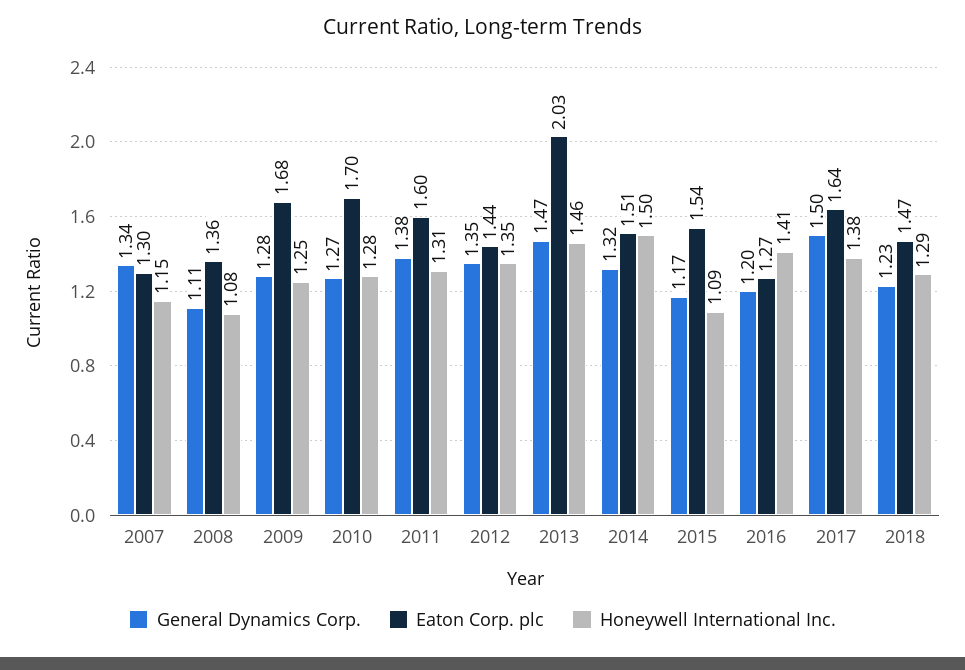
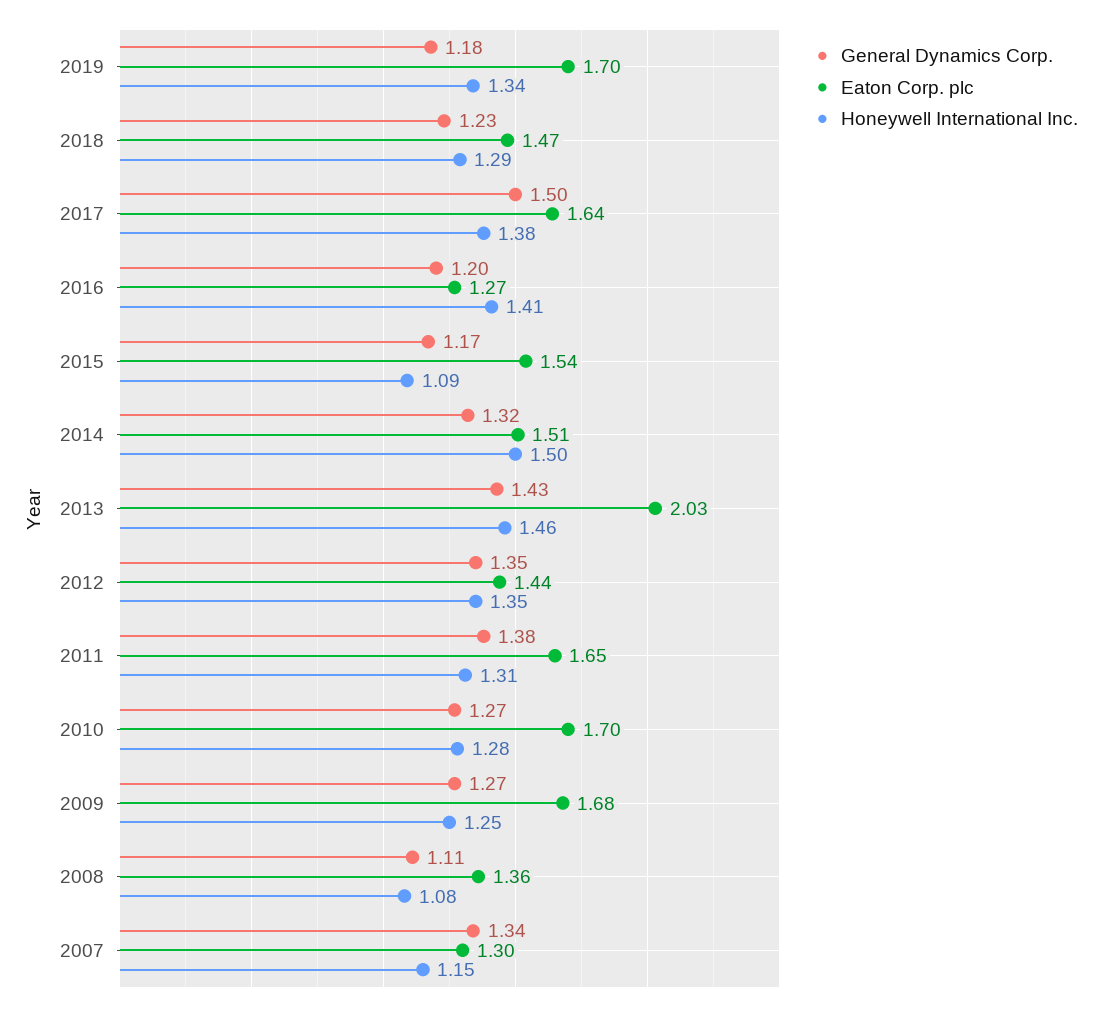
General Dynamics Corp., 2009: 1.28 -> 1.27
Eaton Corp. plc, 2011: 1.6 -> 1.65
General Dynamics Corp., 2013: 1.47 -> 1.43
General Dynamics Corp., 2019: none -> 1.18
Eaton Corp. plc, 2019: none -> 1.7
Honeywell International Inc., 2019: none -> 1.34

